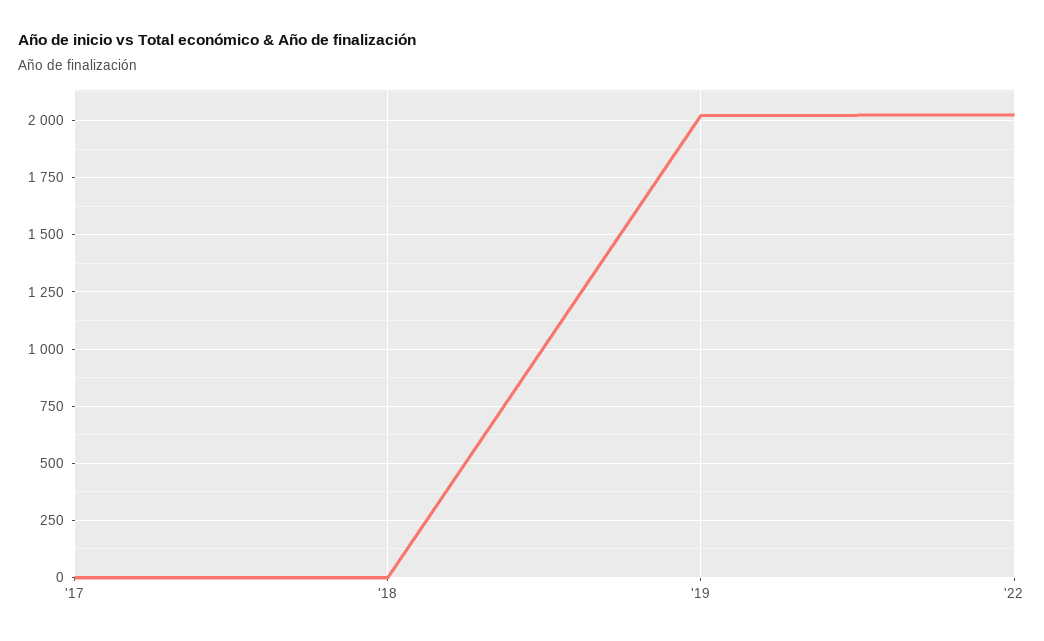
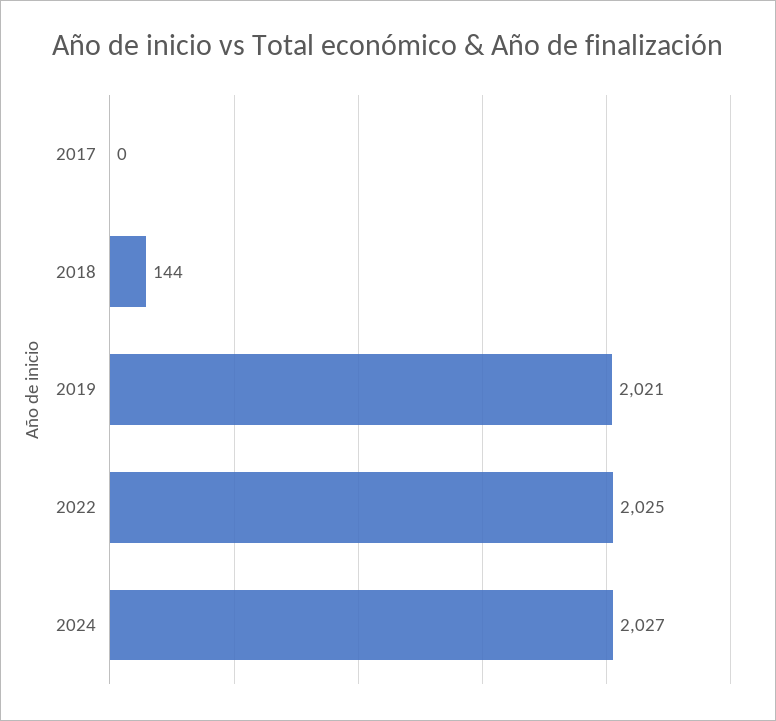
'18: 0 -> 144
2024: none -> 2027

